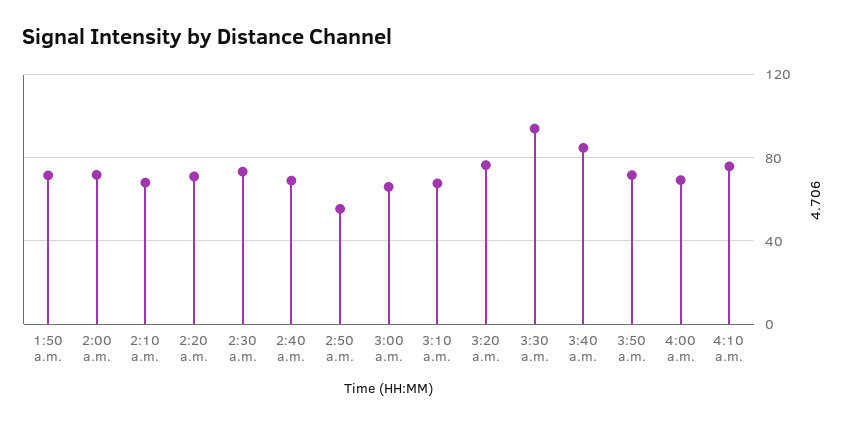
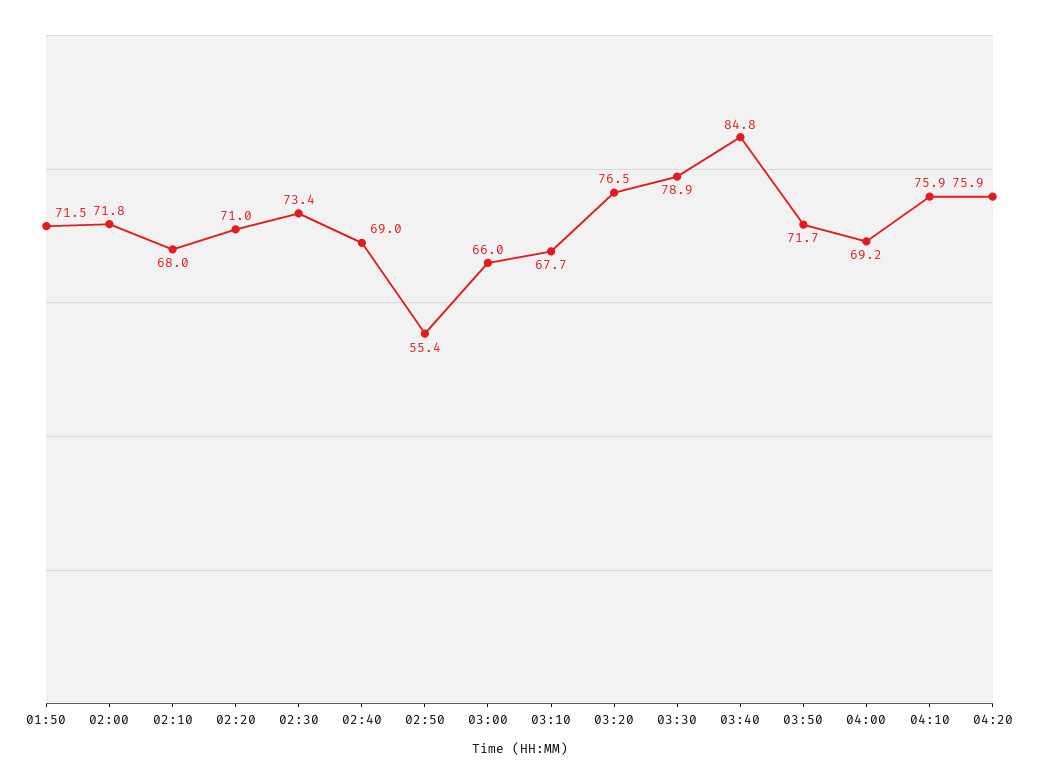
3:30 a.m.: 95 -> 78.9
04:20: none -> 75.9

